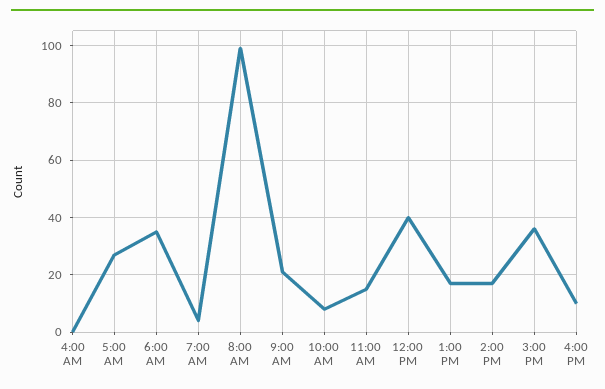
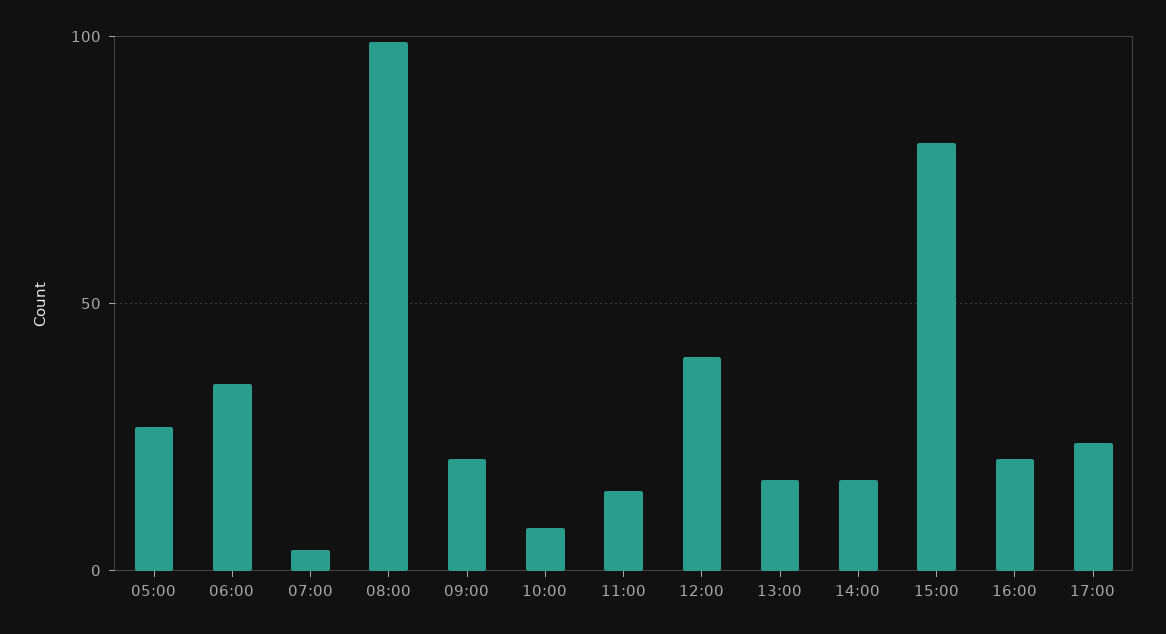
4:00 AM: 0 -> none
3:00 PM: 35 -> 80
4:00 PM: 10 -> 20
17:00: none -> 25

